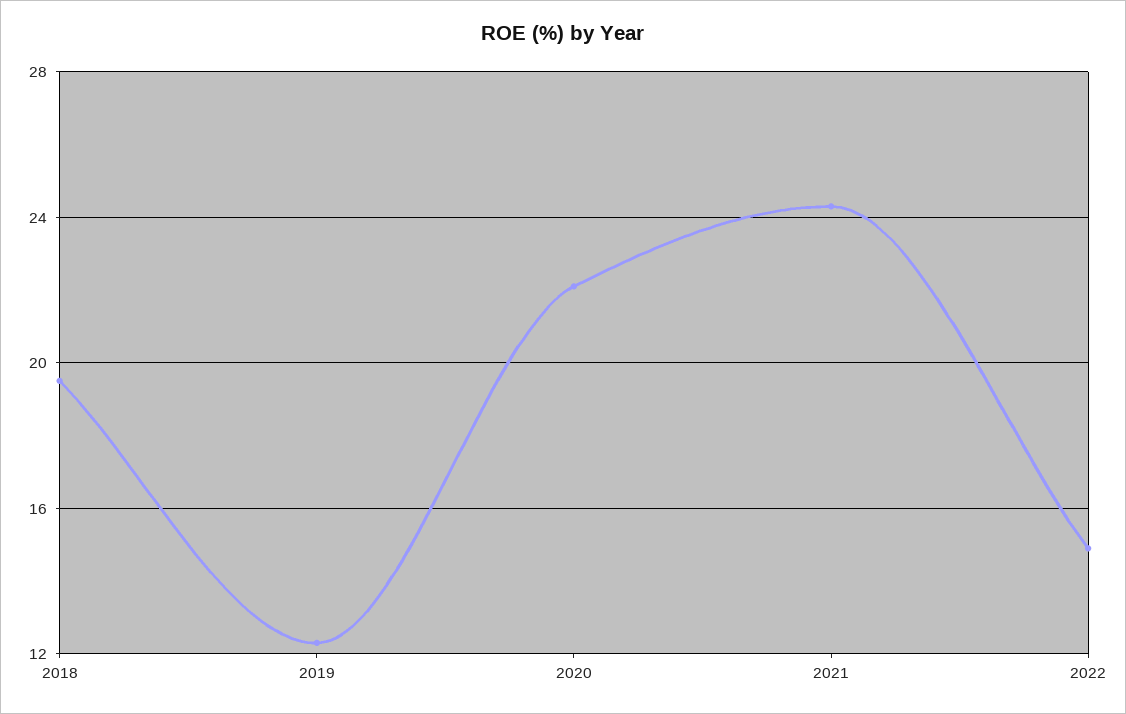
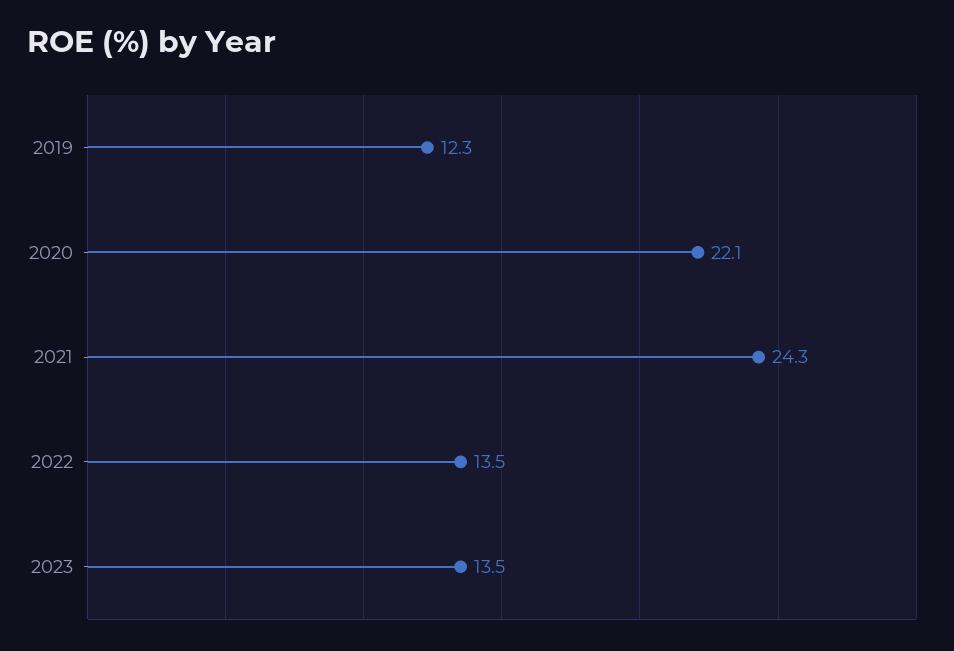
2018: 19.5 -> none
2022: 15 -> 13.5
2023: none -> 13.5

